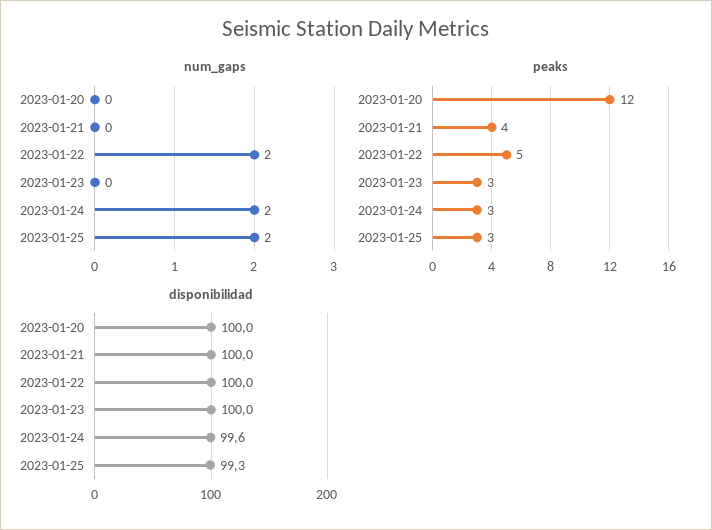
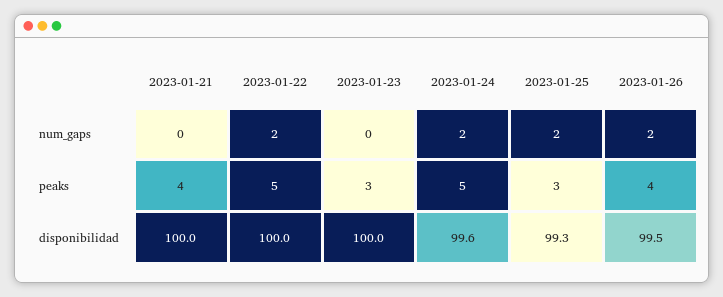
num_gaps, 2023-01-20: 0 -> none
peaks, 2023-01-20: 12 -> none
peaks, 2023-01-24: 3 -> 5
disponibilidad, 2023-01-20: 100 -> none
num_gaps, 2023-01-26: none -> 2
peaks, 2023-01-26: none -> 4
disponibilidad, 2023-01-26: none -> 99.5

